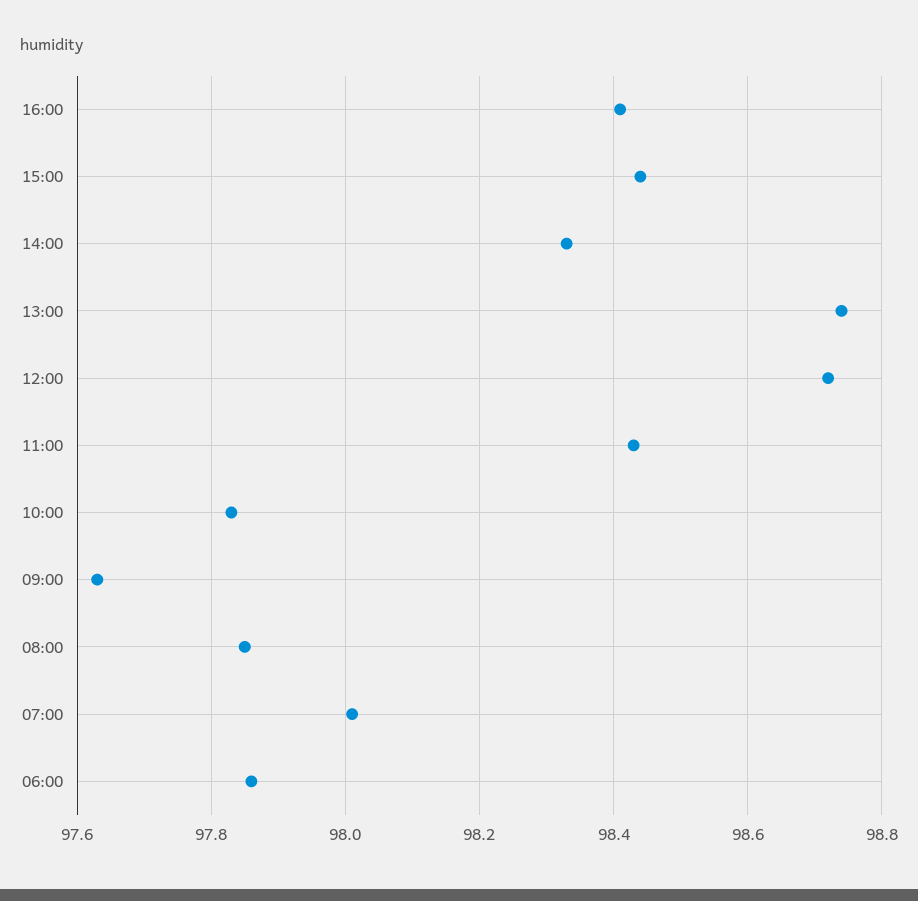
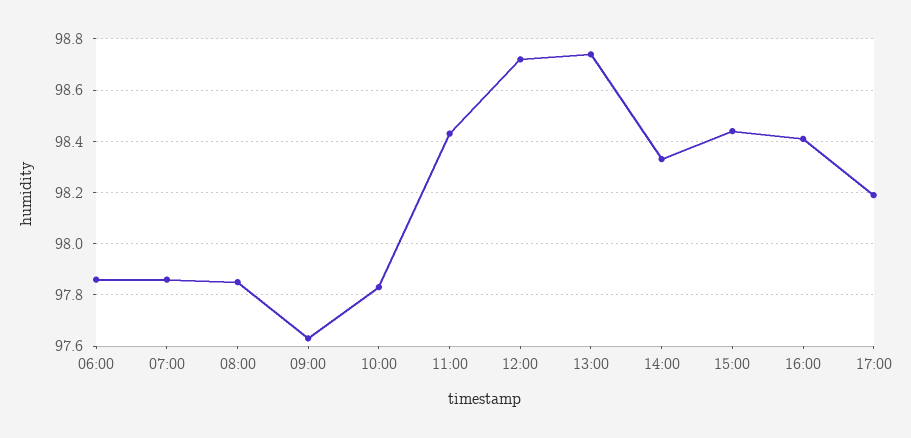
07:00: 98 -> 97.85
17:00: none -> 98.2

